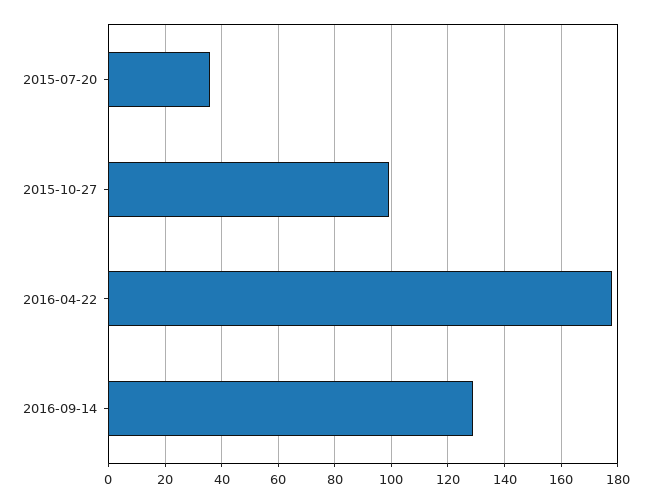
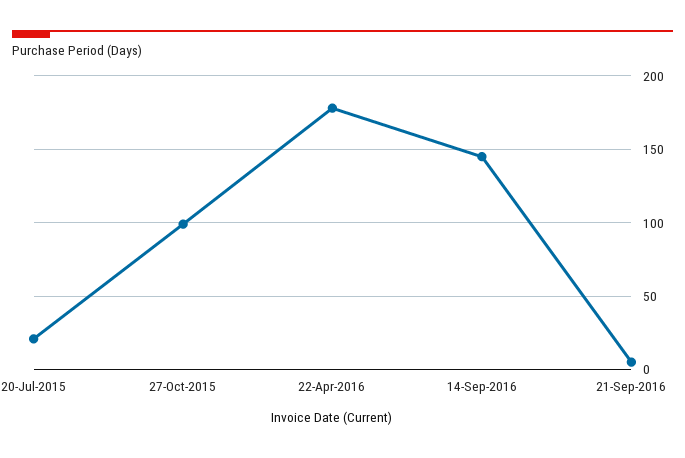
2015-07-20: 35 -> 20
2016-09-14: 130 -> 145
21-Sep-2016: none -> 5

